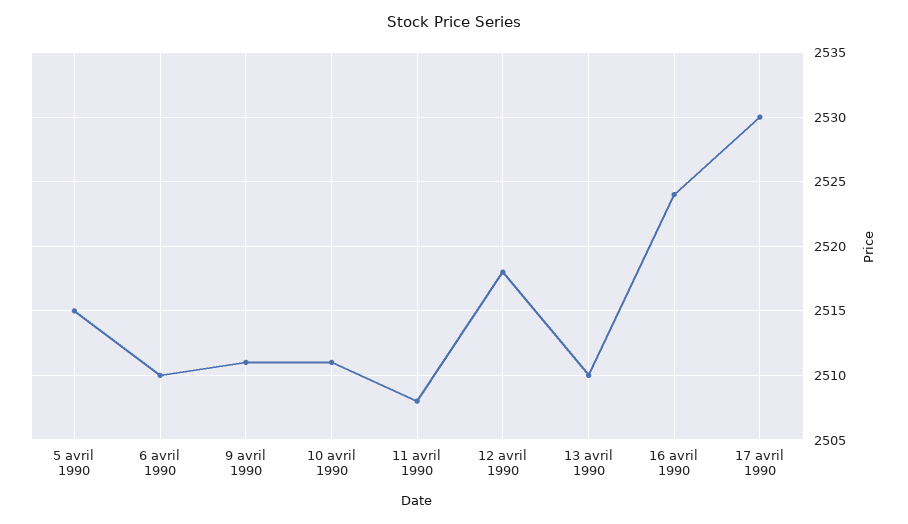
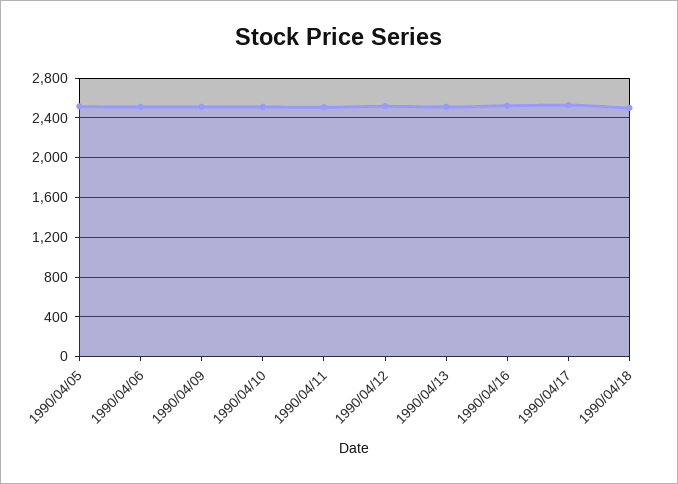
1990/04/18: none -> 2500

